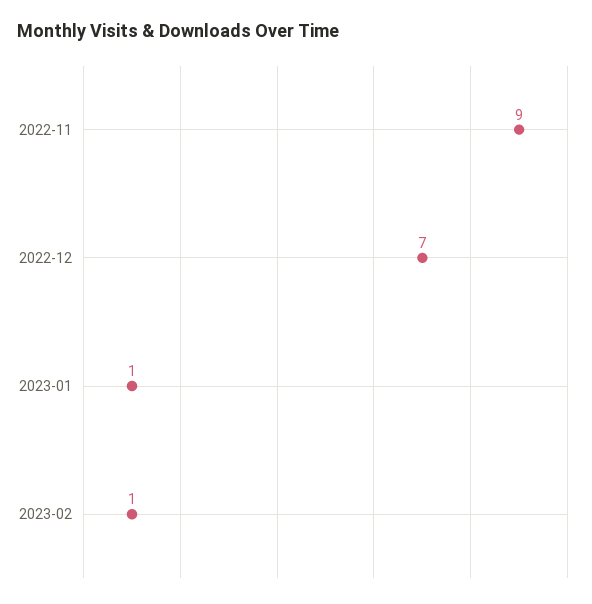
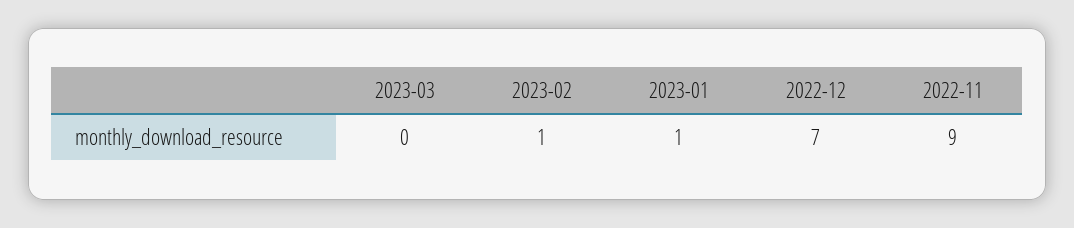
2023-03: none -> 0

